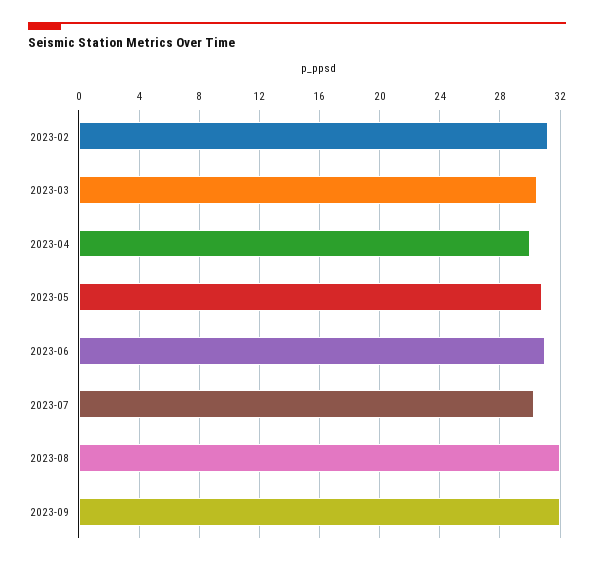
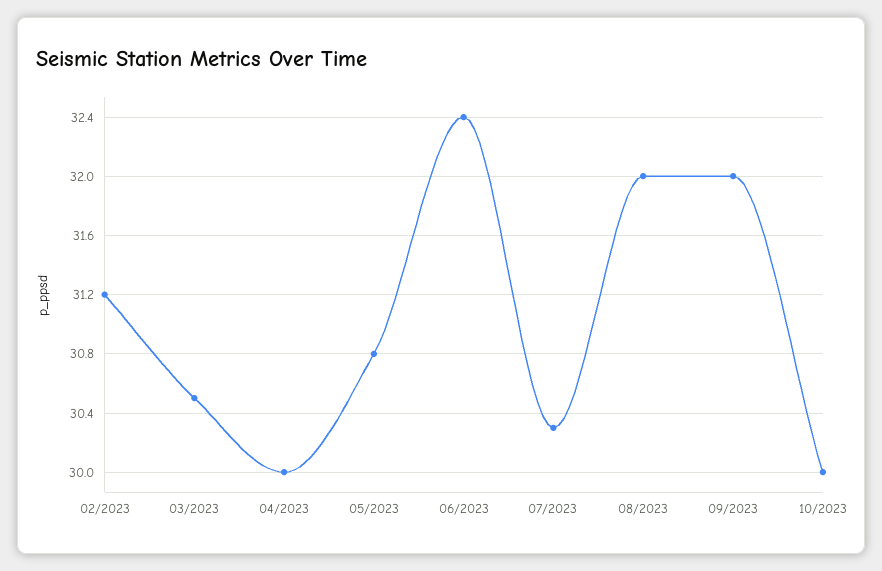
2023-06: 31 -> 32.4
10/2023: none -> 30

